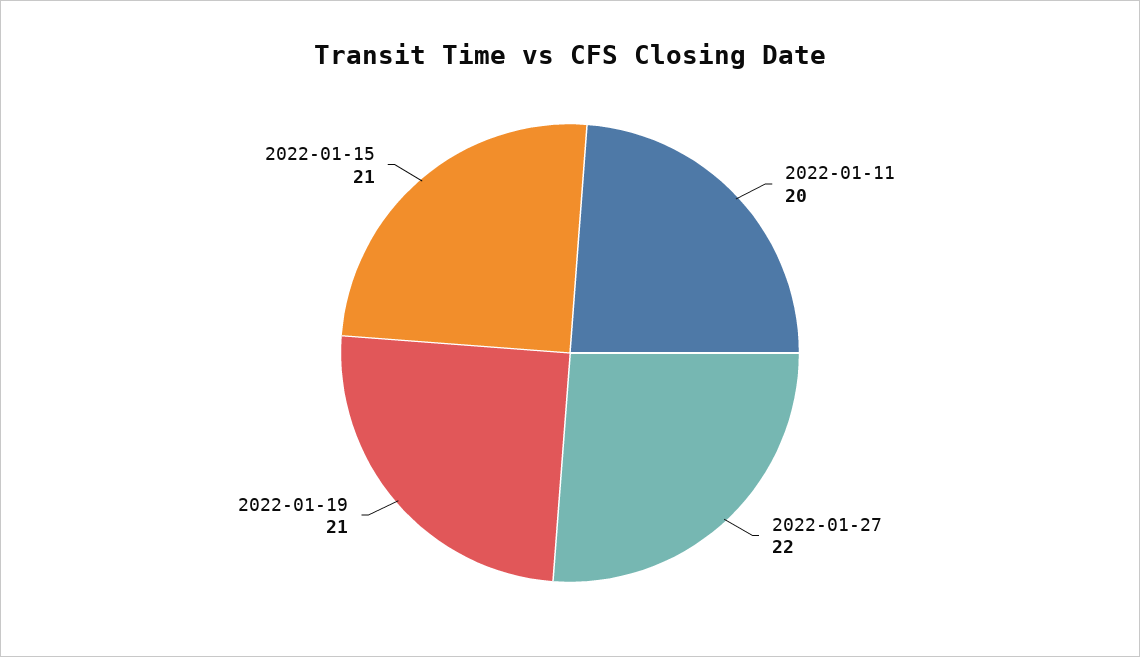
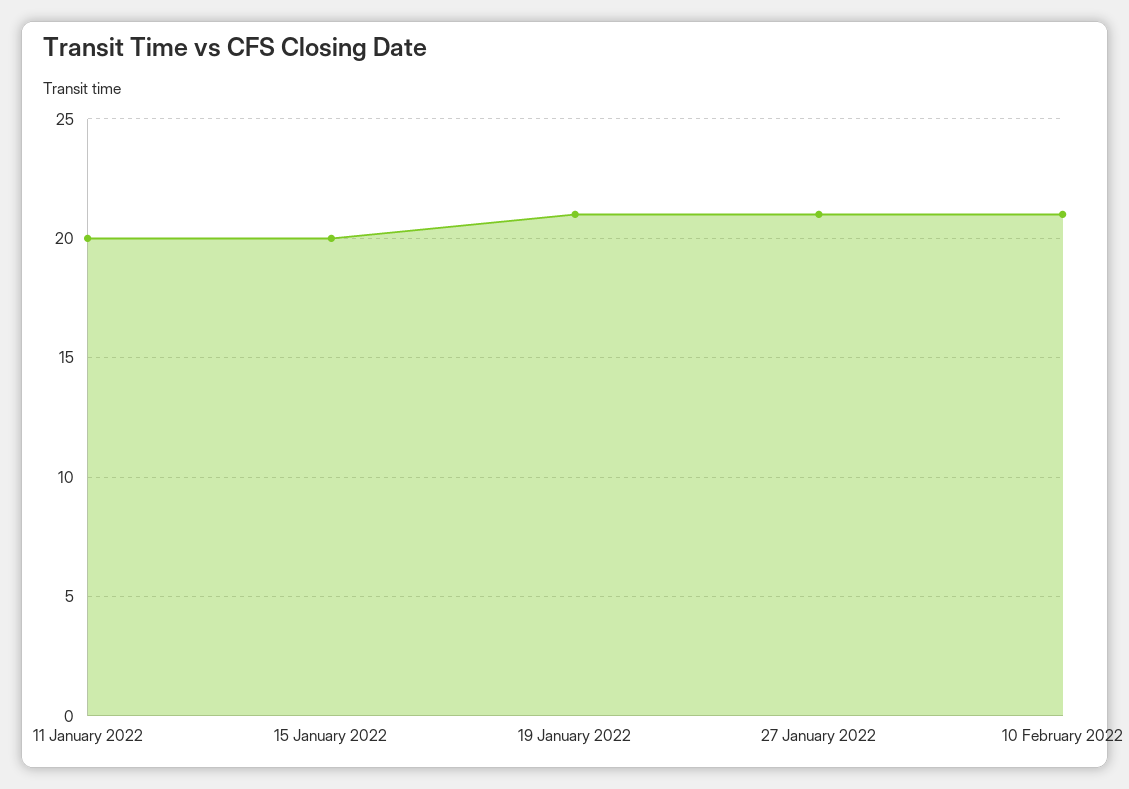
2022-01-27: 22 -> 21
2022-01-15: 21 -> 20
10 February 2022: none -> 21

